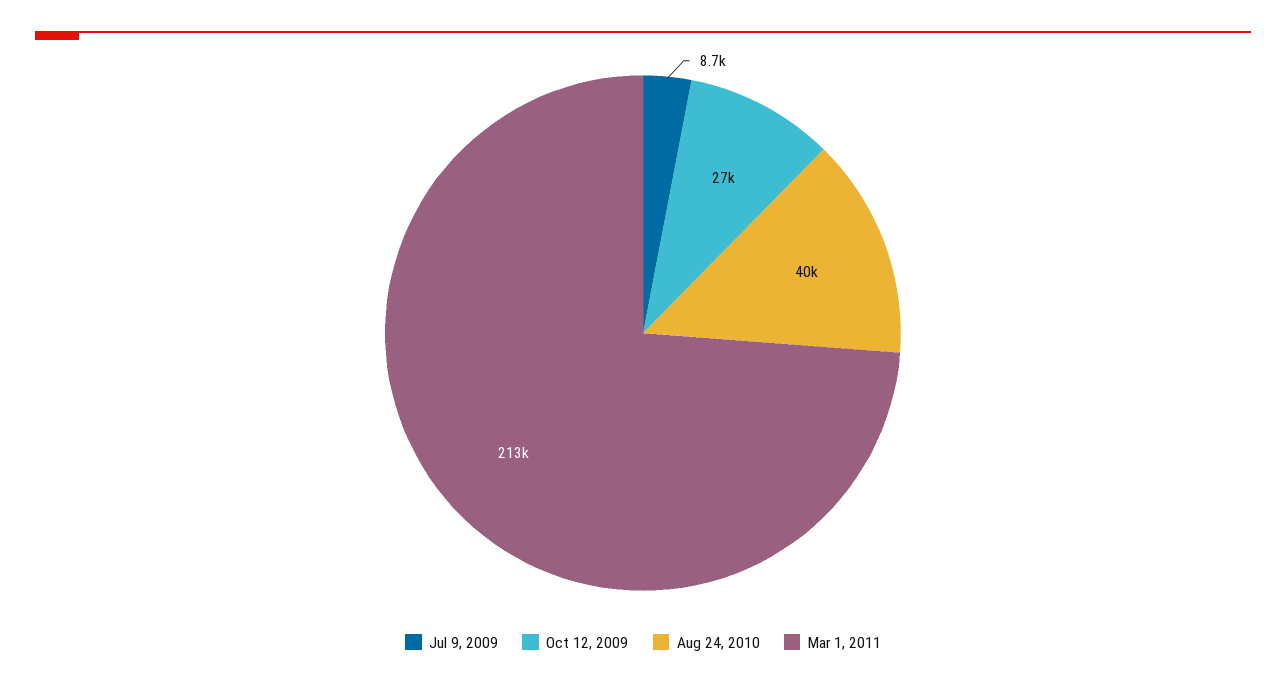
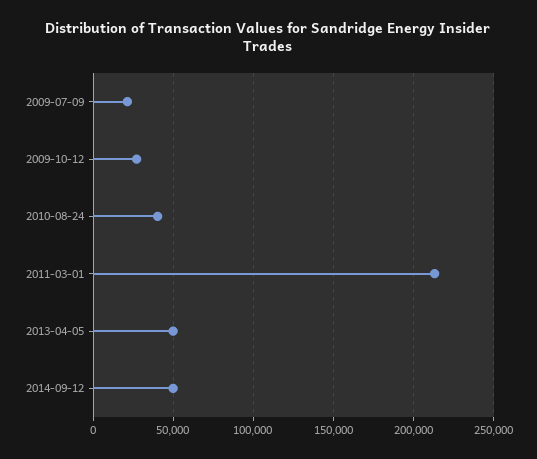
Jul 9, 2009: 8700 -> 20000
2013-04-05: none -> 50000
2014-09-12: none -> 50000

